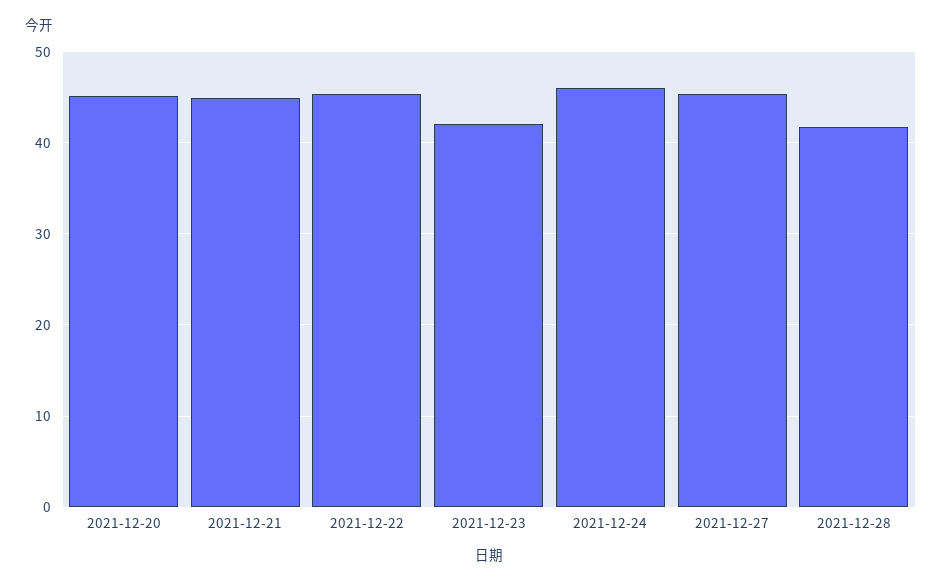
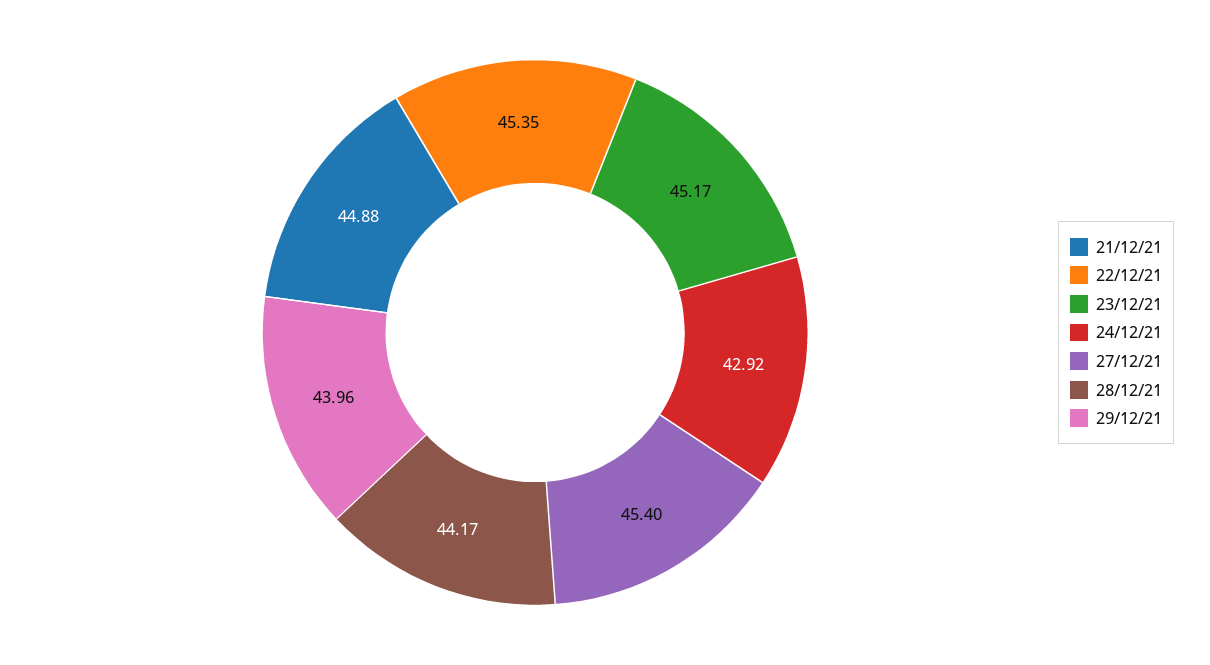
2021-12-20: 45 -> none
2021-12-23: 42 -> 45.17
2021-12-24: 46 -> 42.92
2021-12-28: 42 -> 44.17
29/12/21: none -> 43.96

